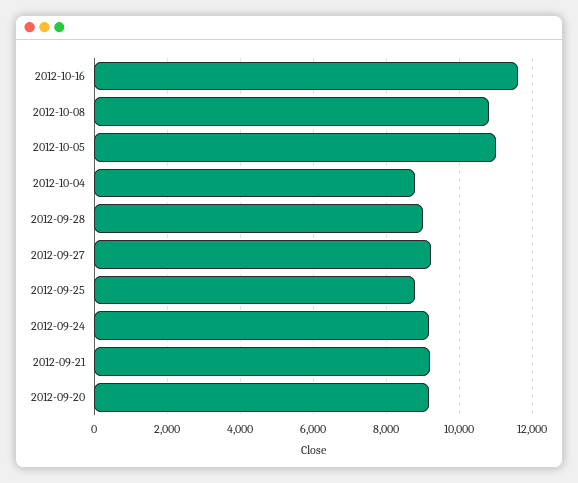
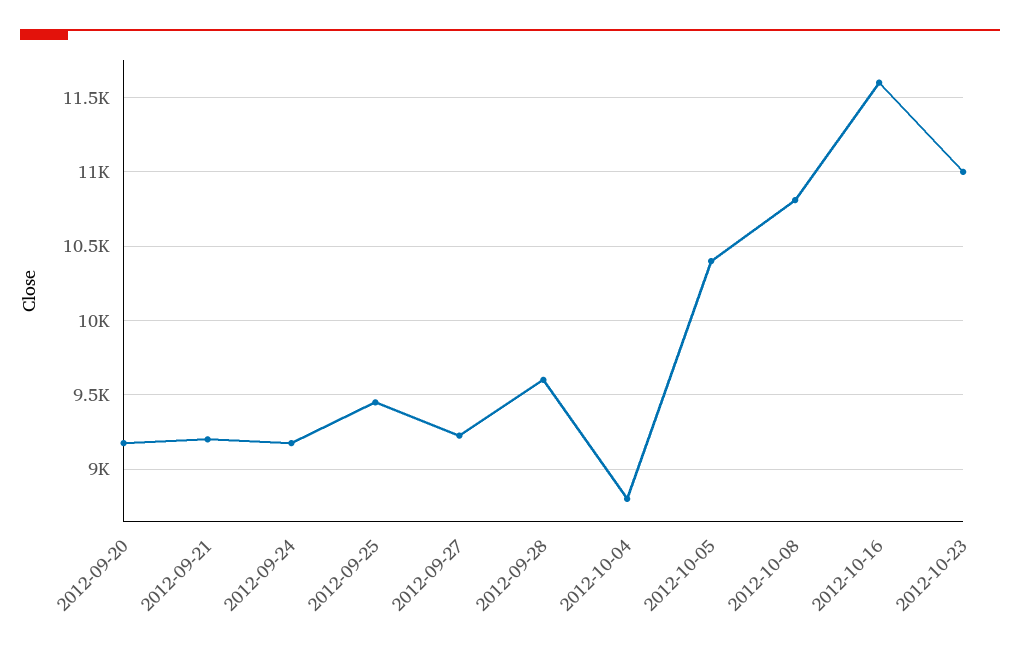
2012-10-05: 11000 -> 10400
2012-09-28: 9000 -> 9600
2012-09-25: 8800 -> 9450
2012-10-23: none -> 11000

